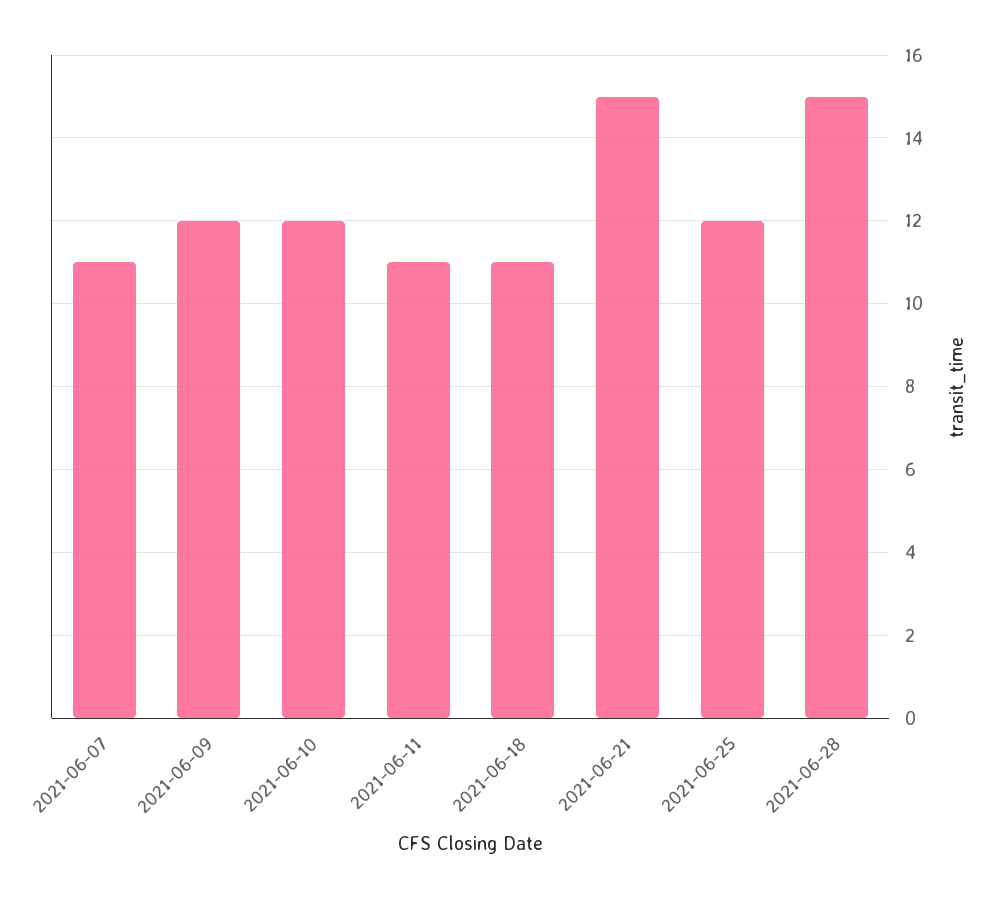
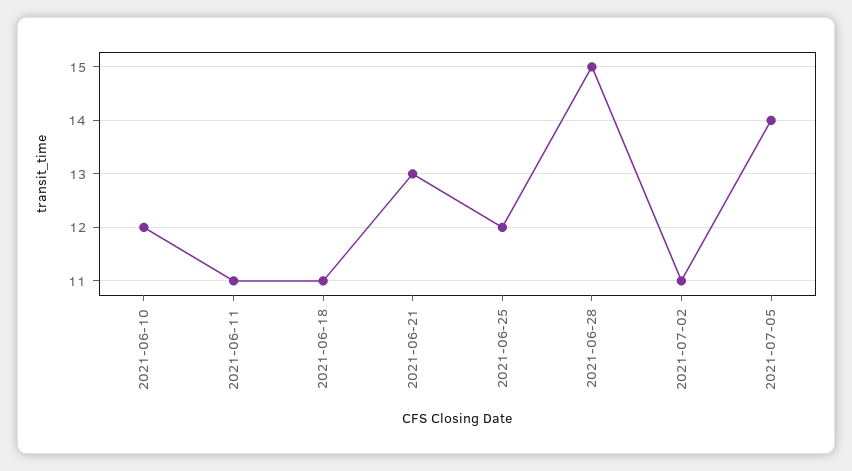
2021-06-07: 11 -> none
2021-06-09: 12 -> none
2021-06-21: 15 -> 13
2021-07-02: none -> 11
2021-07-05: none -> 14

